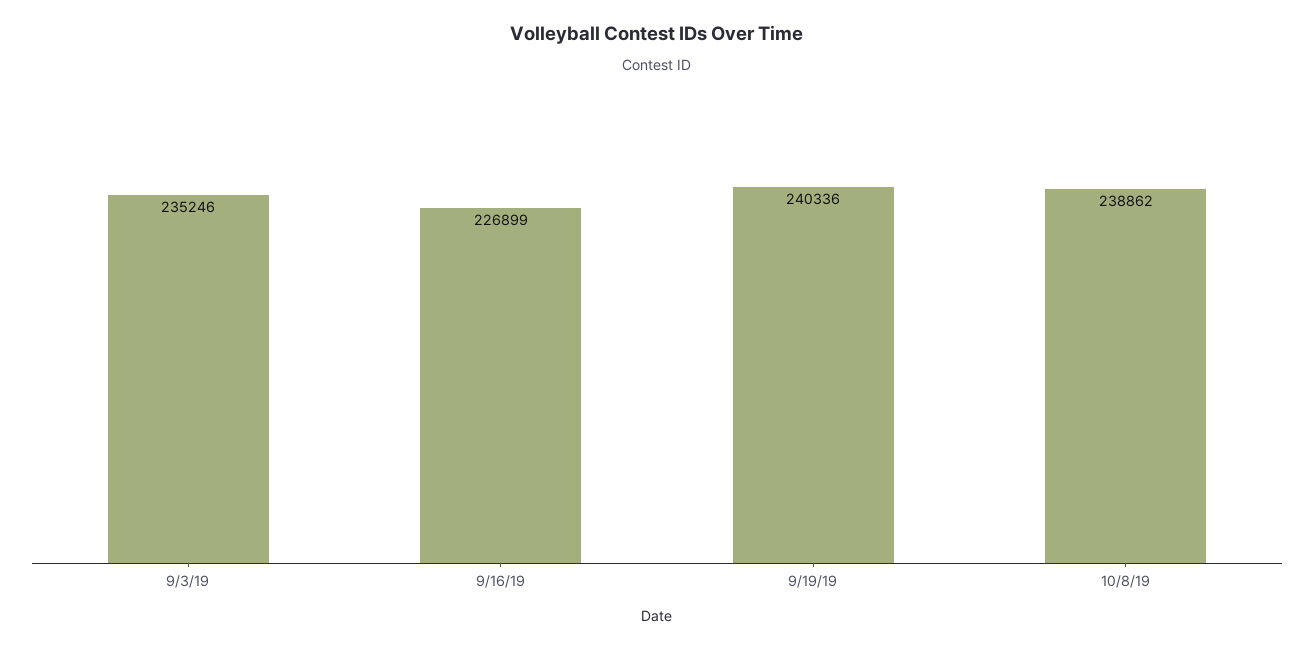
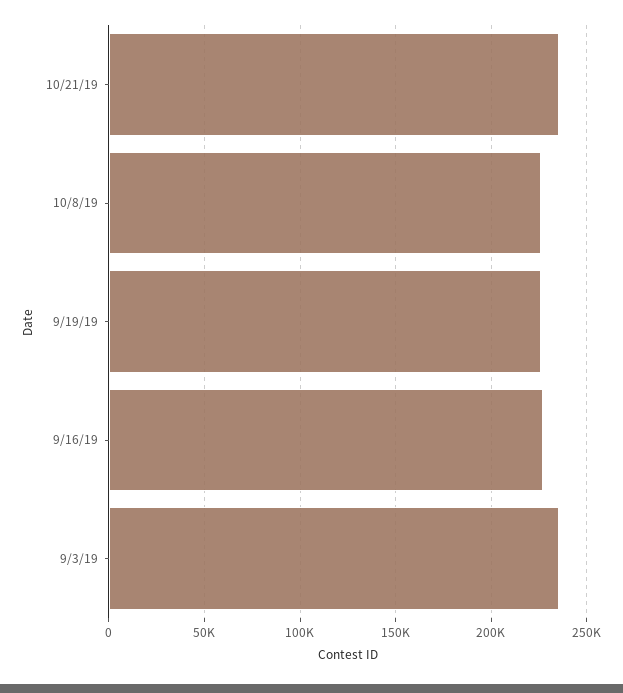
9/19/19: 240336 -> 225000
10/8/19: 238862 -> 225000
10/21/19: none -> 235000

